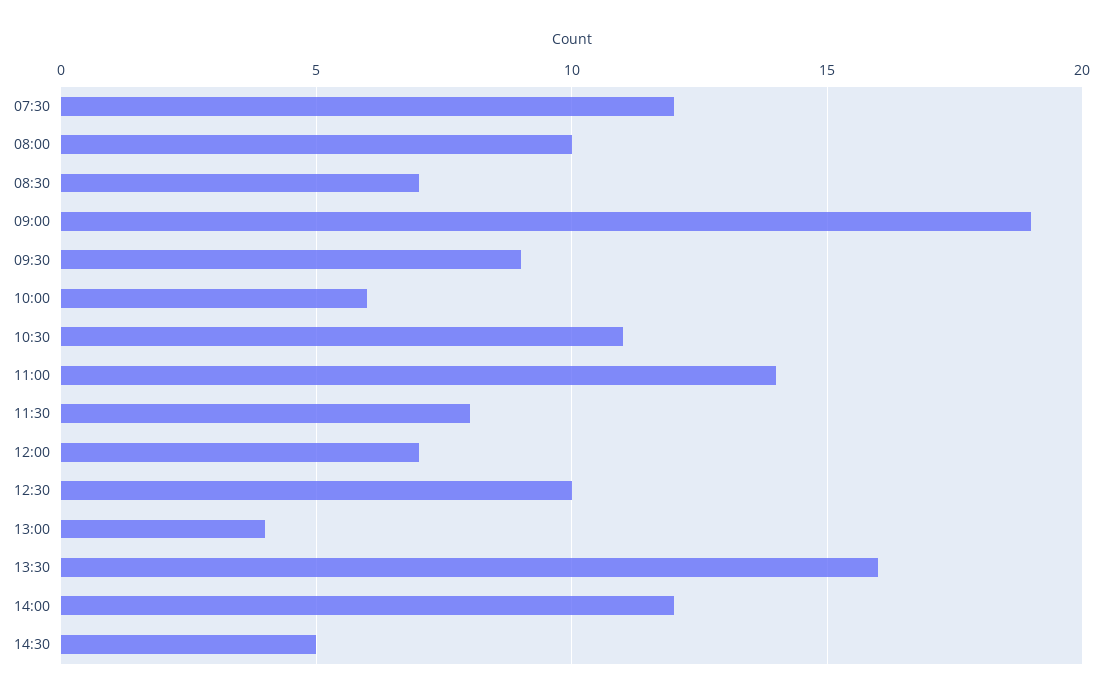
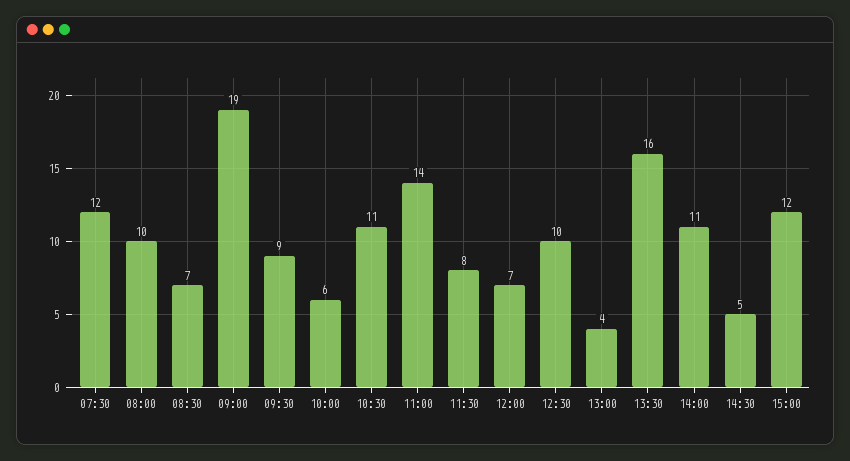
14:00: 12 -> 11
15:00: none -> 12

